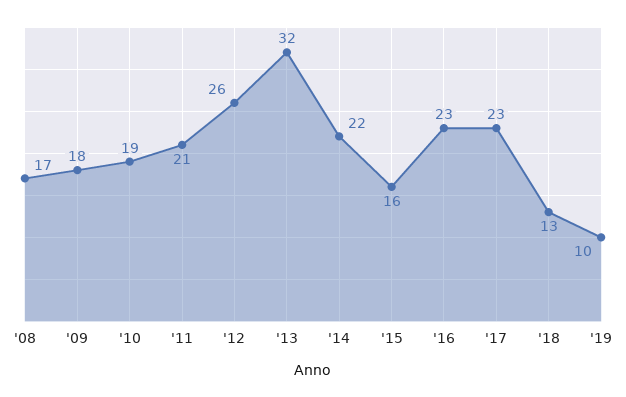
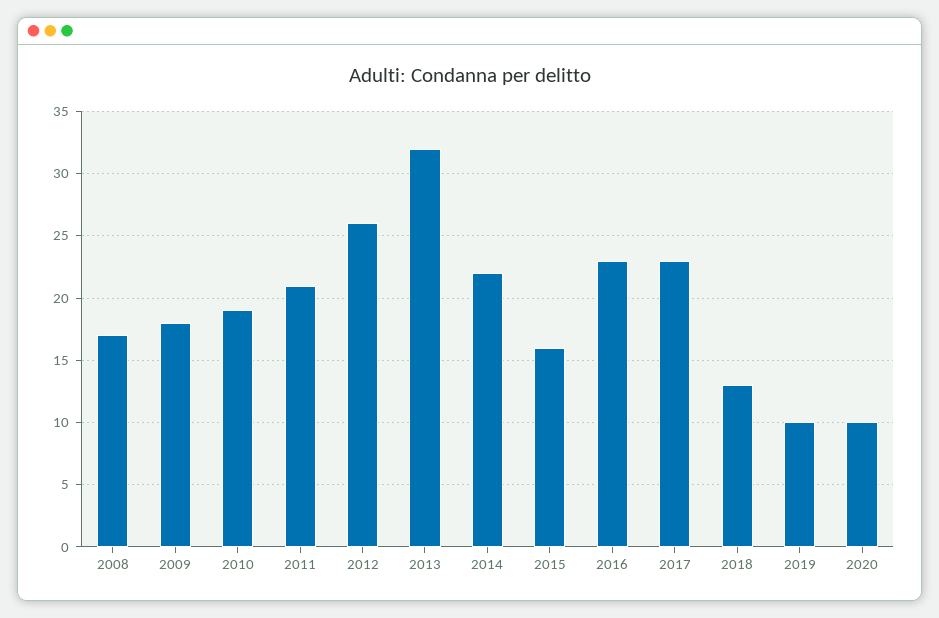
2020: none -> 10

